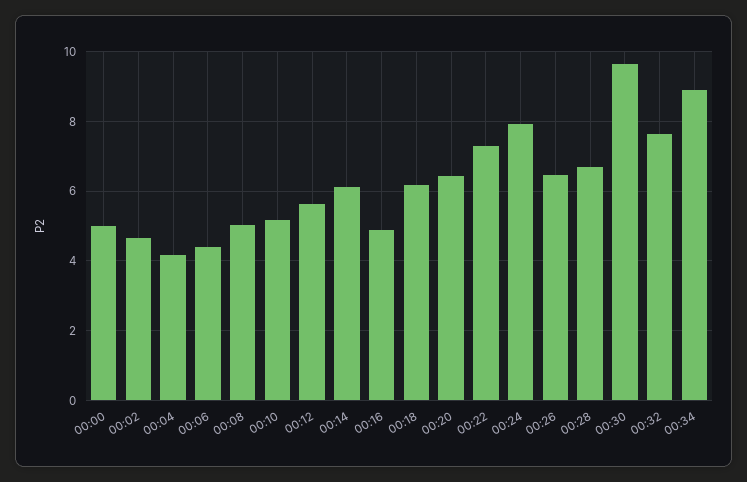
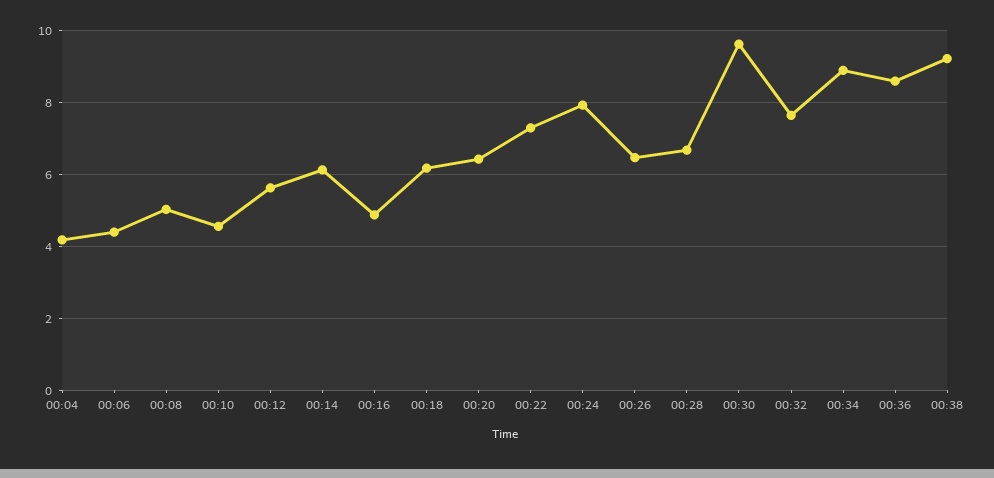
00:00: 5 -> none
00:02: 4.6 -> none
00:10: 5.2 -> 4.6
00:36: none -> 8.6
00:38: none -> 9.2

